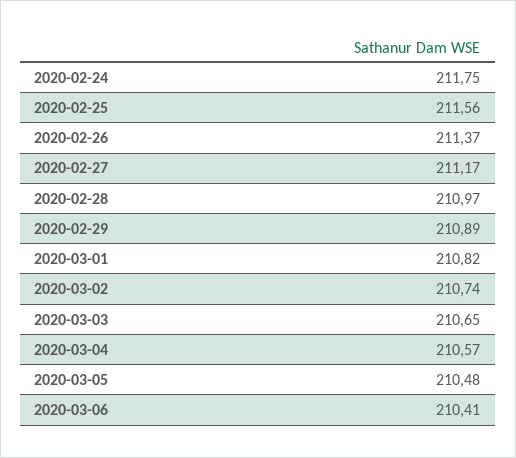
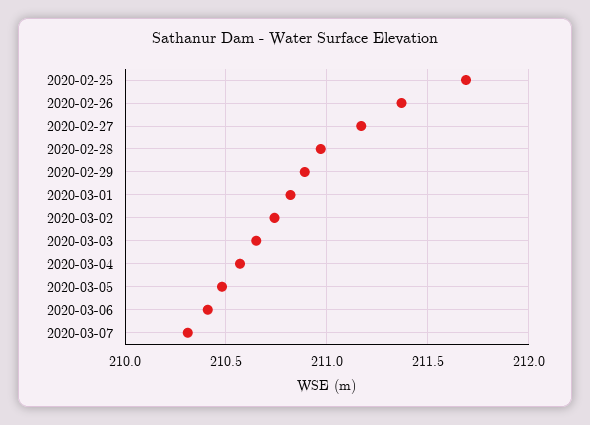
2020-02-24: 211.75 -> none
2020-02-25: 211.56 -> 211.7
2020-03-07: none -> 210.3

